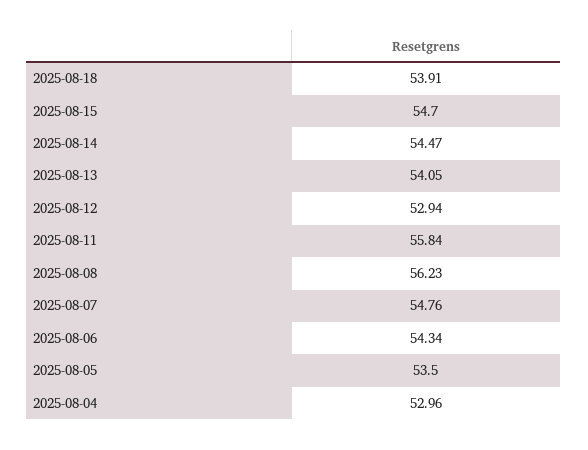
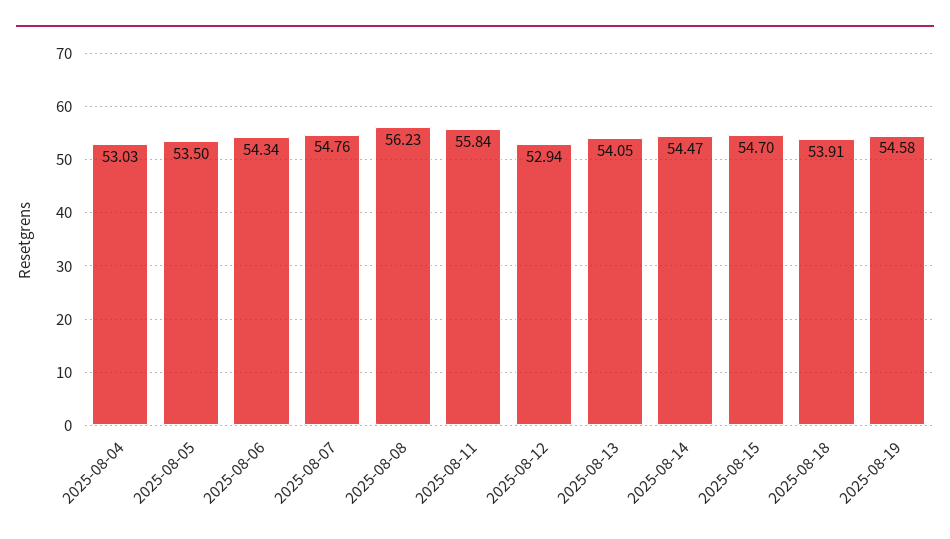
2025-08-04: 52.96 -> 53.03
2025-08-19: none -> 54.58

